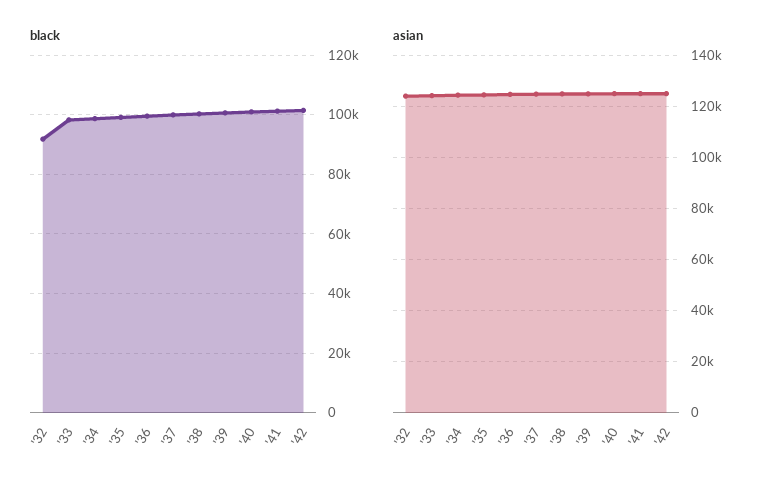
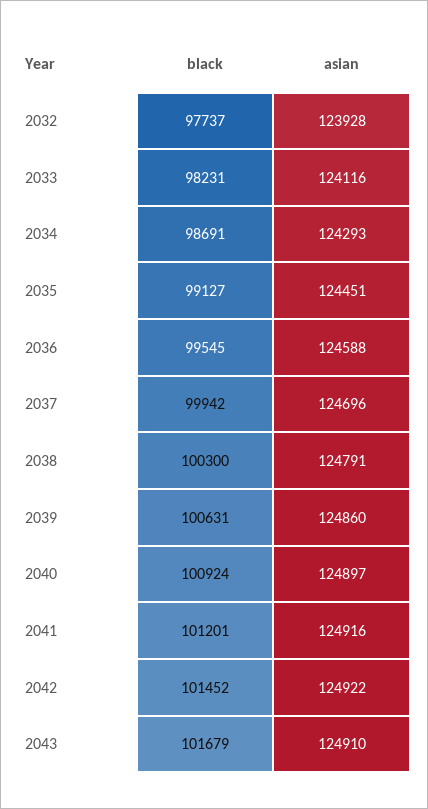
black, '32: 92500 -> 97737
black, 2043: none -> 101679
asian, 2043: none -> 124910

